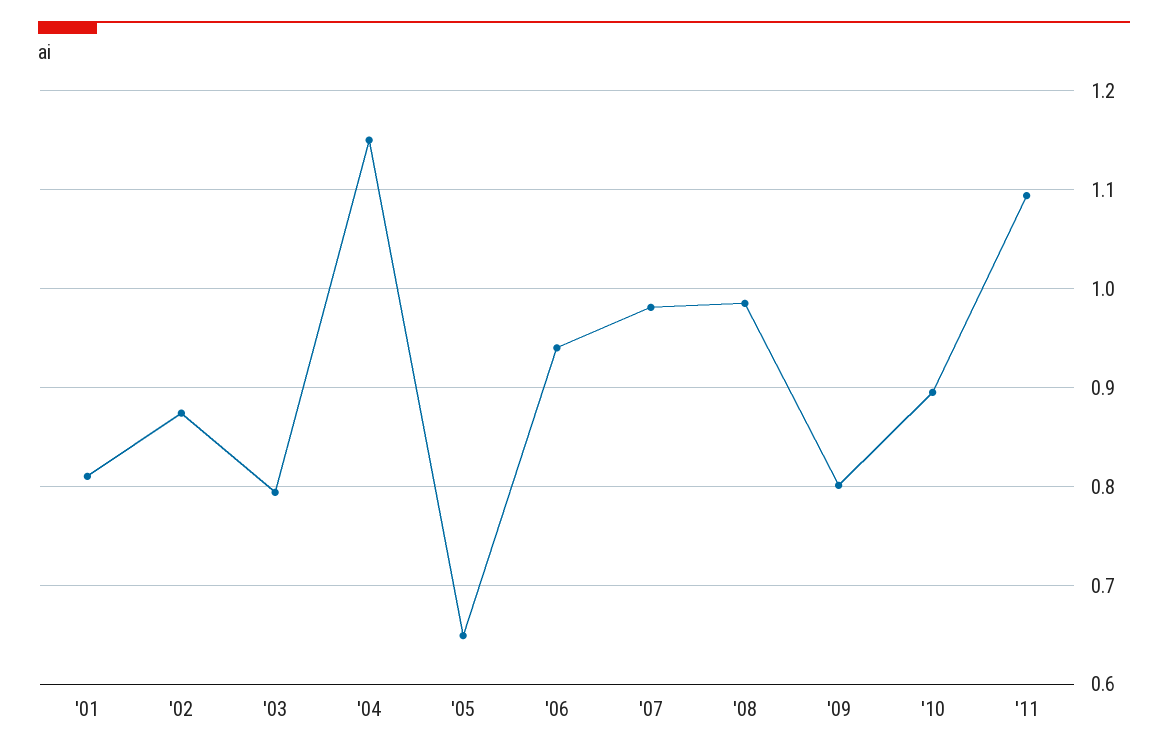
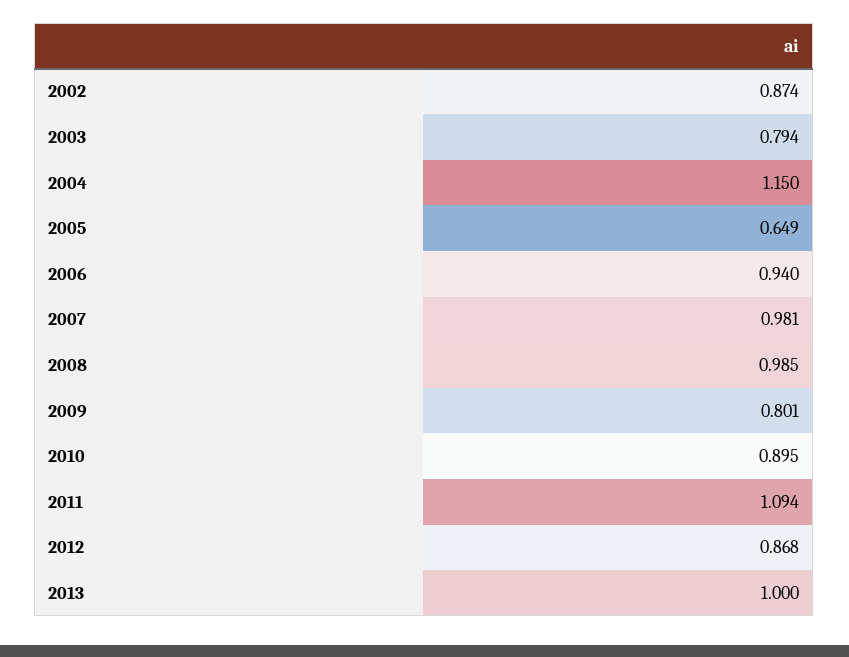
'01: 0.81 -> none
2012: none -> 0.868
2013: none -> 1

